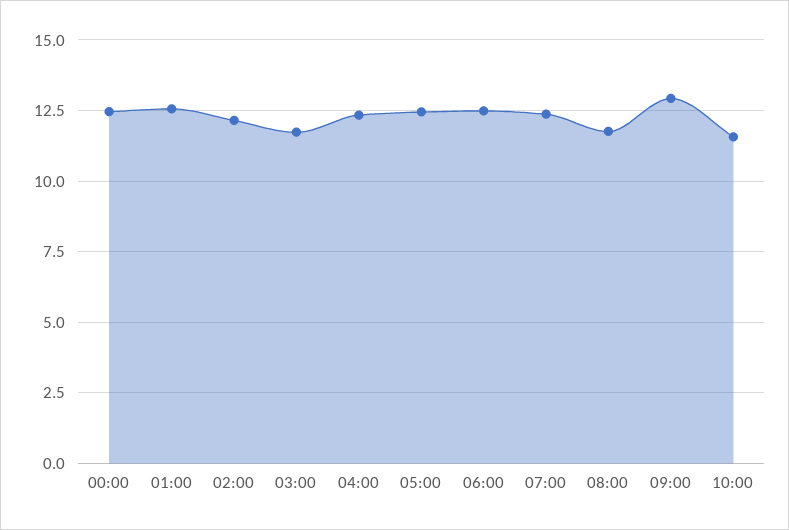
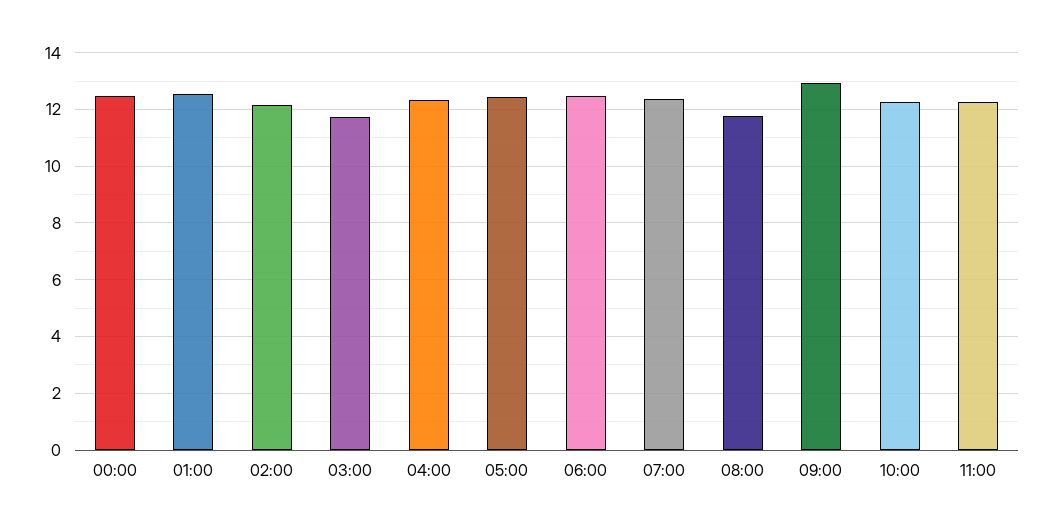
10:00: 11.5 -> 12.25
11:00: none -> 12.25

